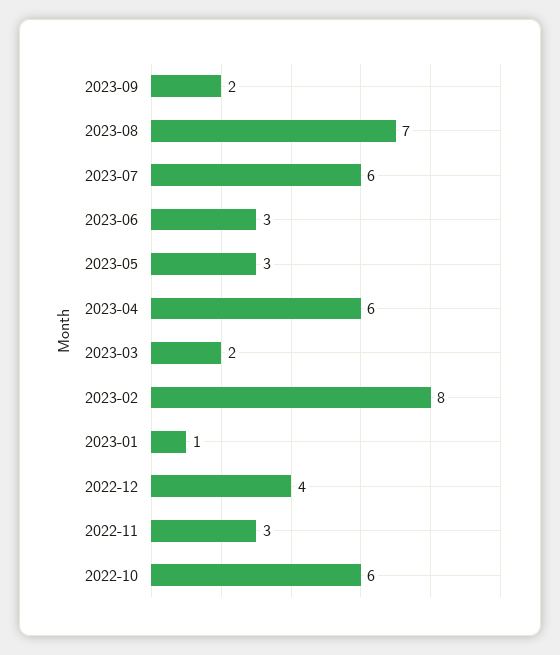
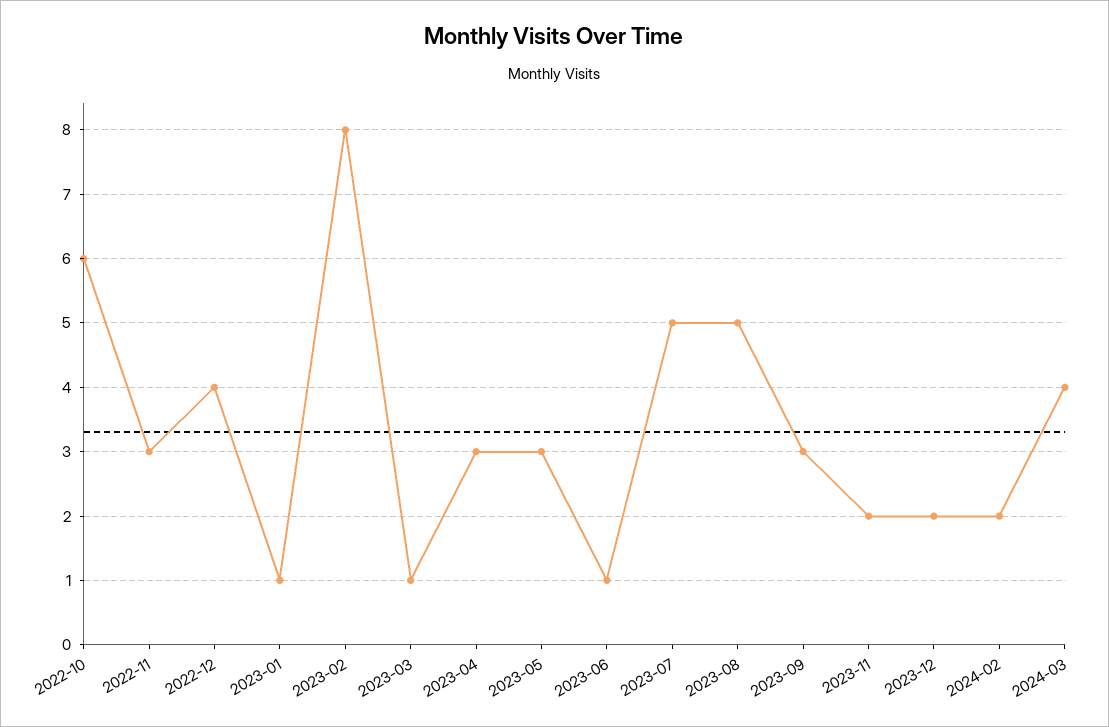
2023-09: 2 -> 3
2023-08: 7 -> 5
2023-07: 6 -> 5
2023-06: 3 -> 1
2023-04: 6 -> 3
2023-03: 2 -> 1
2023-11: none -> 2
2023-12: none -> 2
2024-02: none -> 2
2024-03: none -> 4

